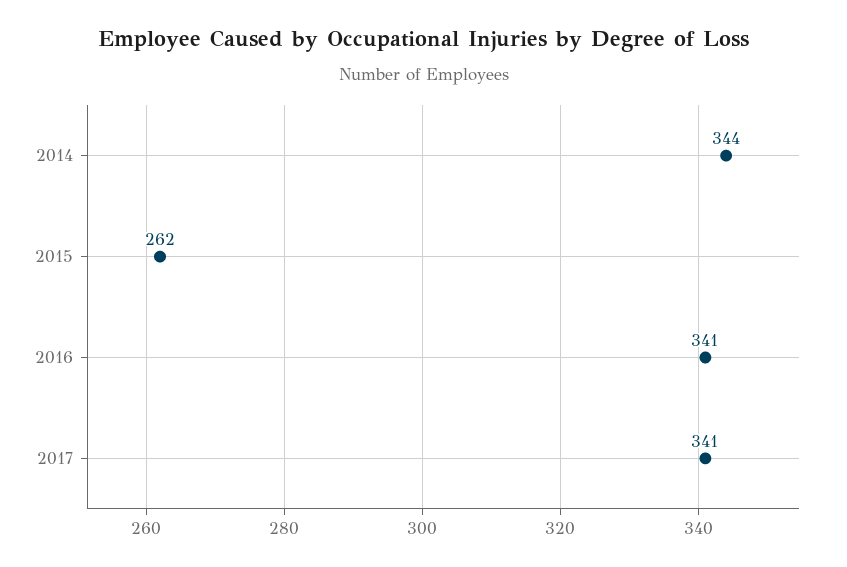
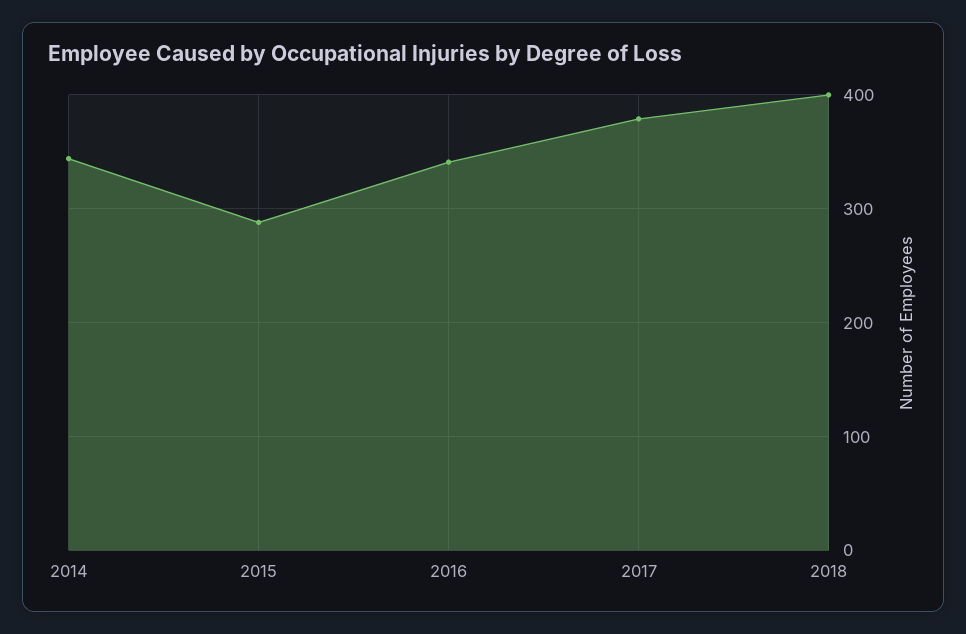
2015: 262 -> 290
2017: 341 -> 380
2018: none -> 400

